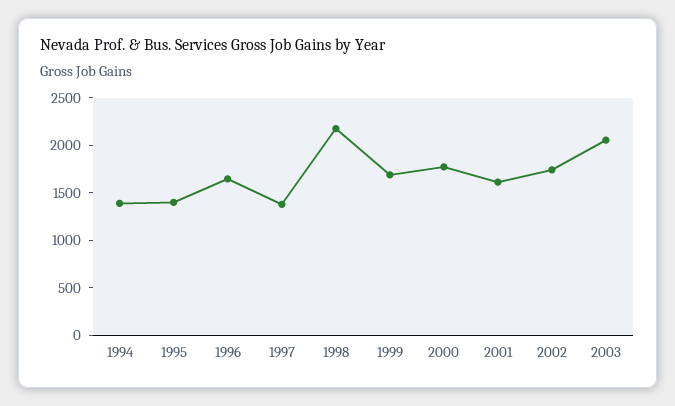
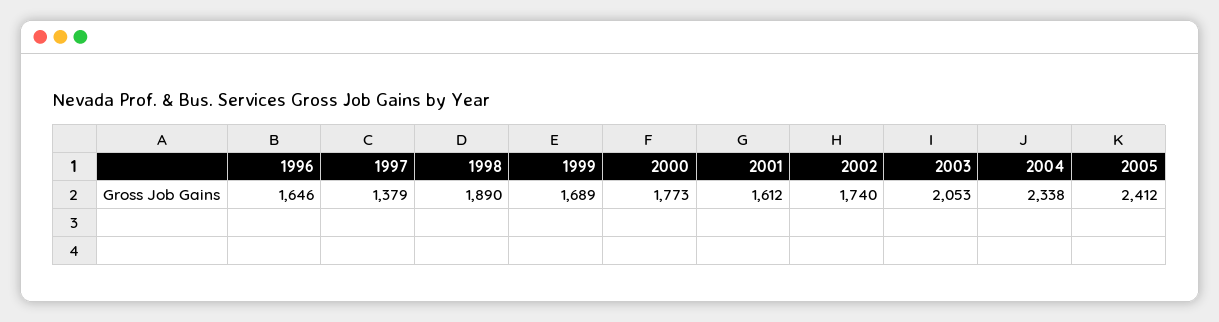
1994: 1400 -> none
1995: 1400 -> none
1998: 2200 -> 1890
2004: none -> 2338
2005: none -> 2412

